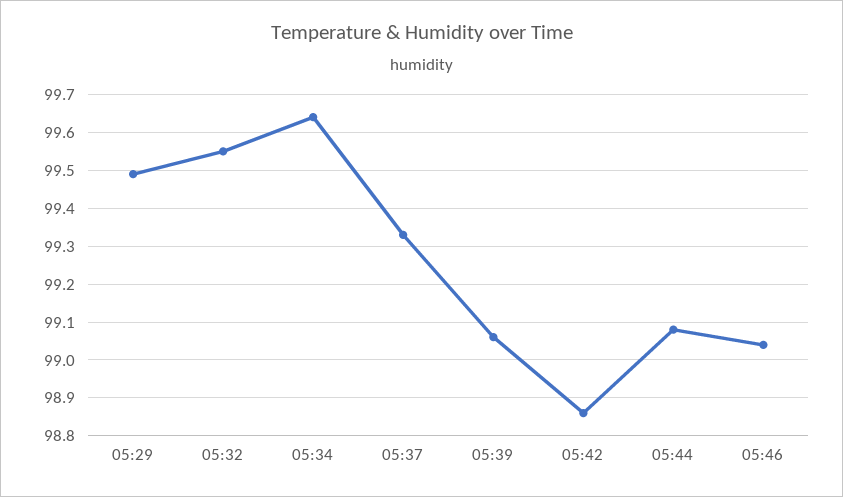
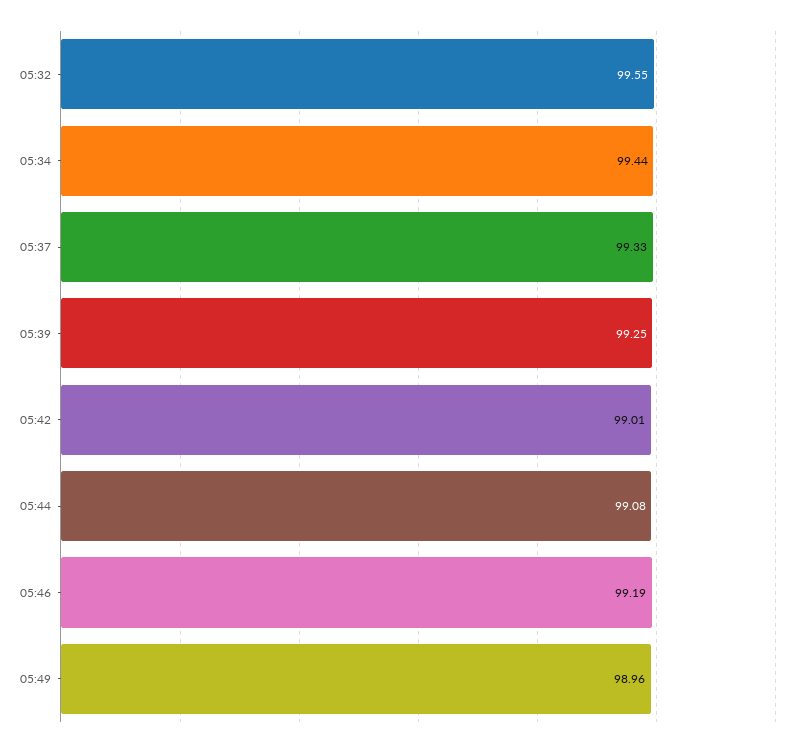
05:29: 99.5 -> none
05:34: 99.65 -> 99.44
05:39: 99.05 -> 99.25
05:42: 98.85 -> 99.01
05:46: 99.05 -> 99.19
05:49: none -> 98.96

